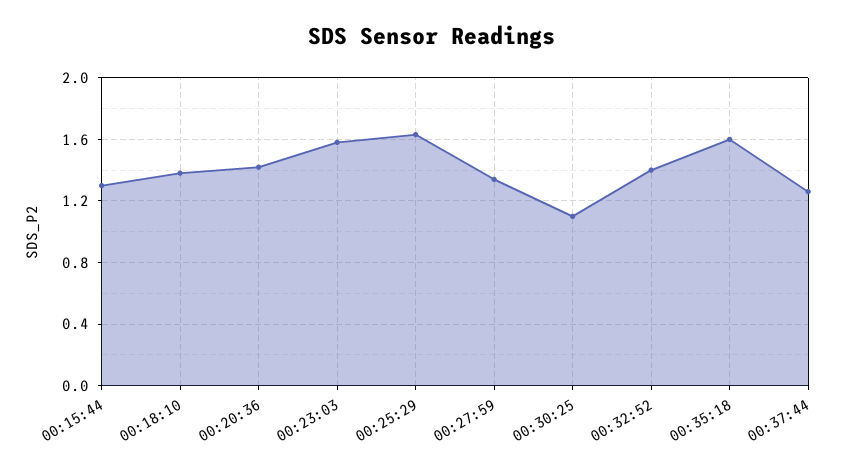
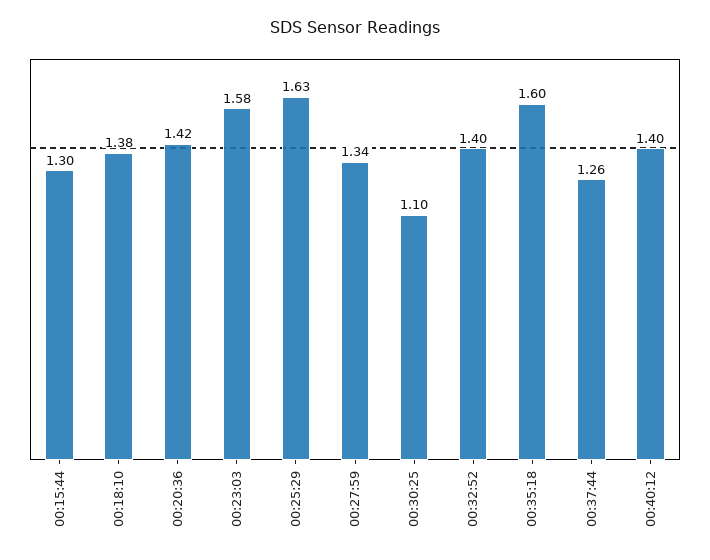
00:40:12: none -> 1.4

